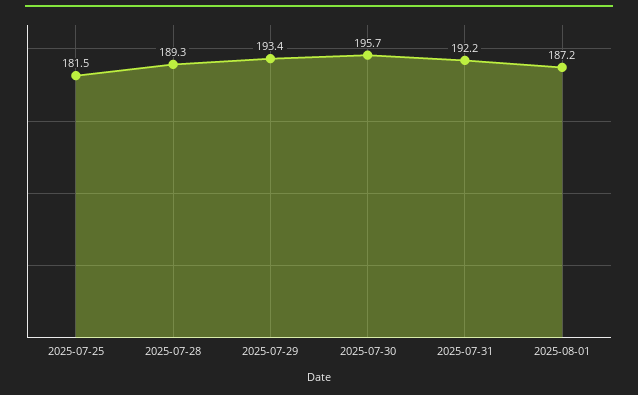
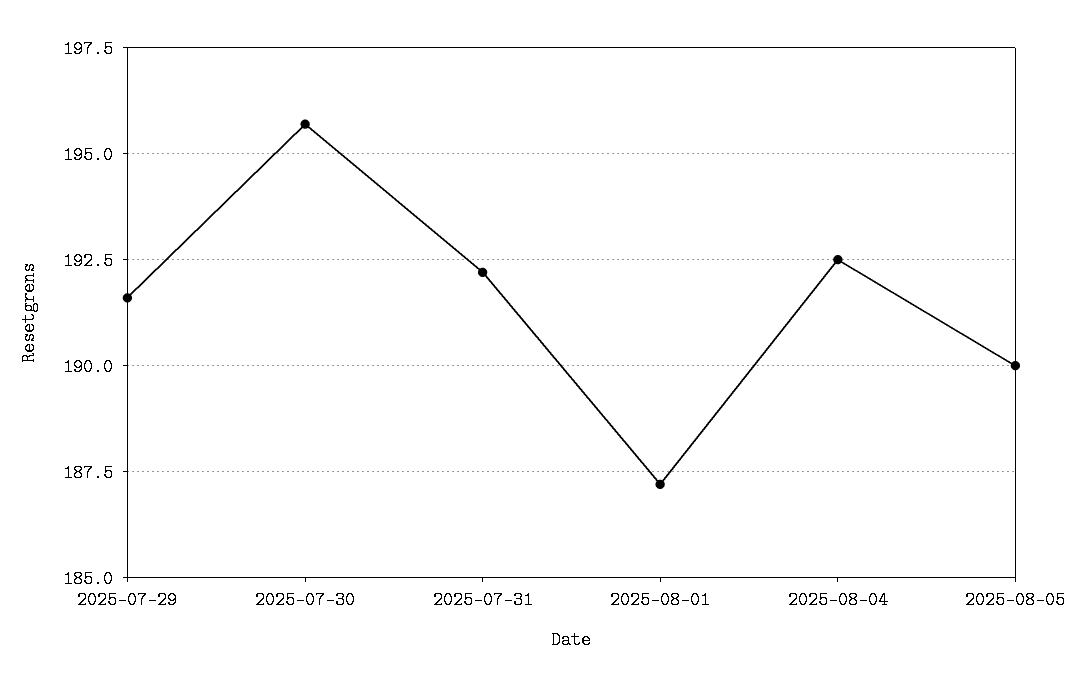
2025-07-25: 181.5 -> none
2025-07-28: 189.3 -> none
2025-07-29: 193.4 -> 191.5
2025-08-04: none -> 192.5
2025-08-05: none -> 190

